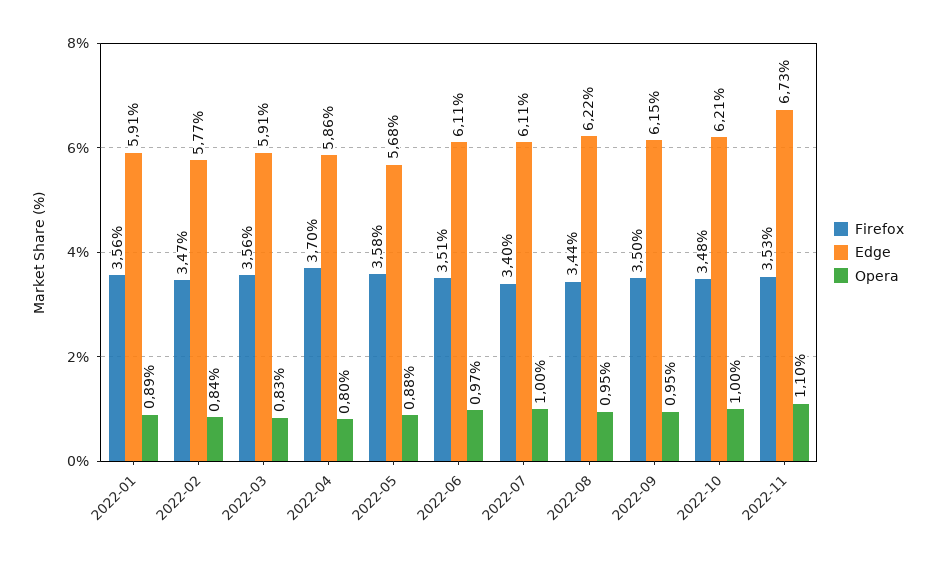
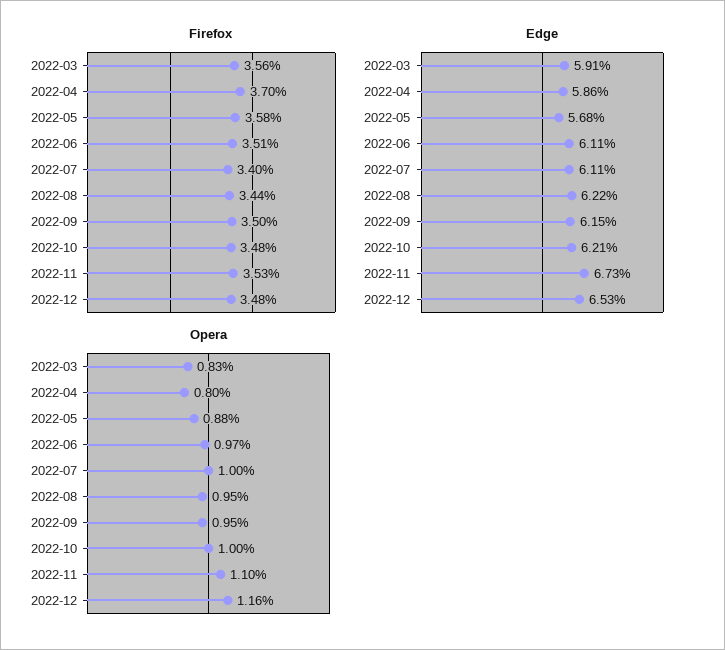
Firefox, 2022-01: 3.56 -> none
Edge, 2022-01: 5.91 -> none
Opera, 2022-01: 0.89 -> none
Firefox, 2022-02: 3.47 -> none
Edge, 2022-02: 5.77 -> none
Opera, 2022-02: 0.84 -> none
Firefox, 2022-12: none -> 3.48
Edge, 2022-12: none -> 6.53
Opera, 2022-12: none -> 1.16

